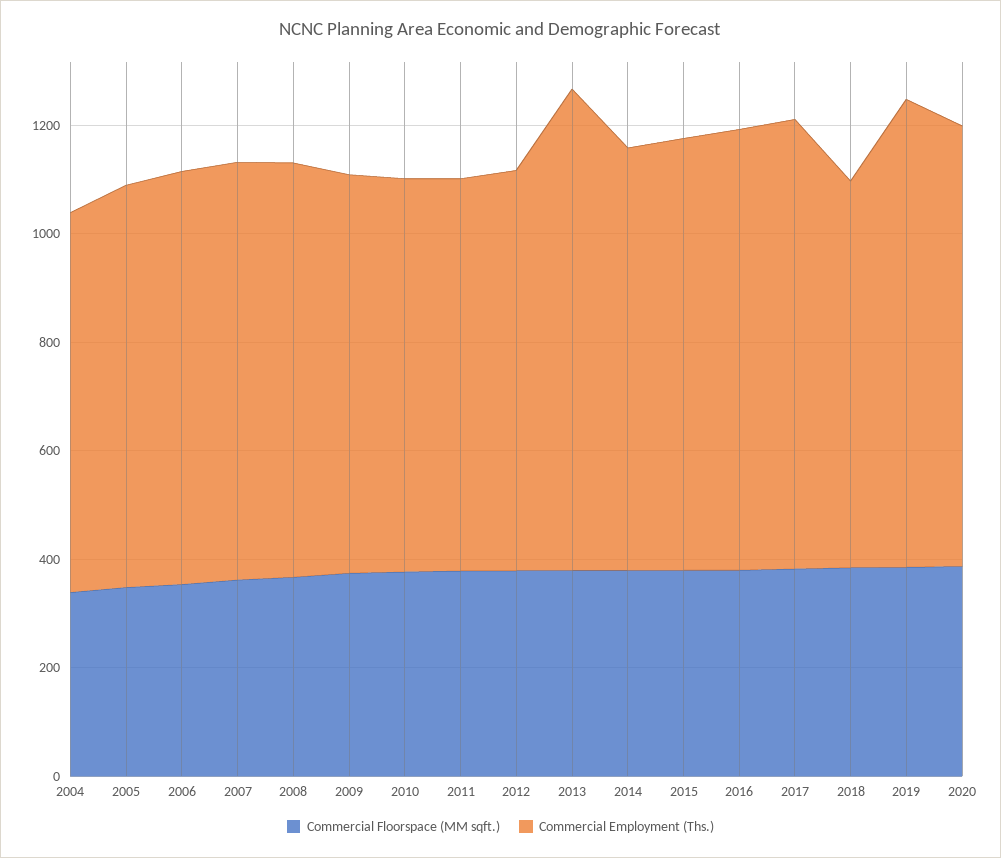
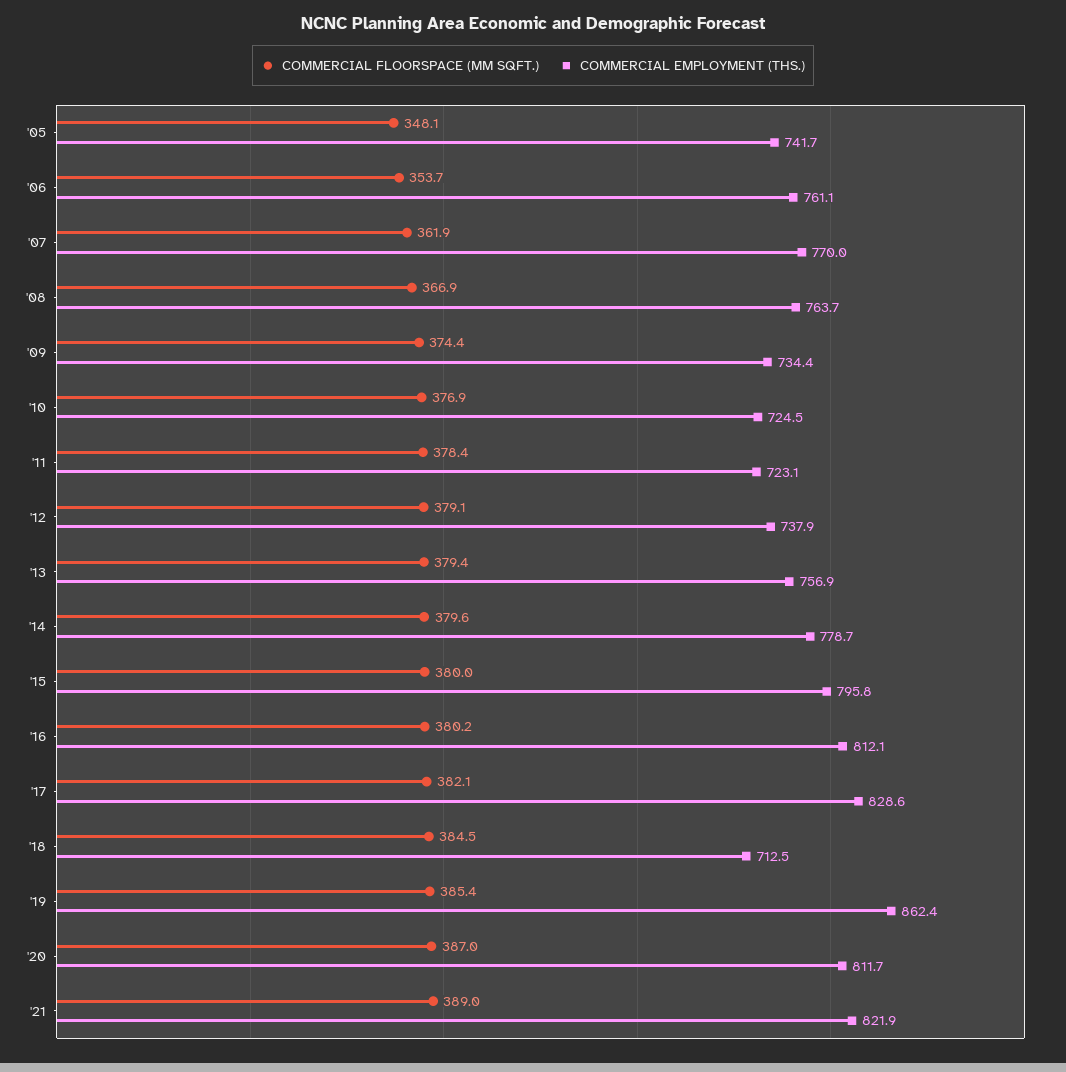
Commercial Floorspace (MM sqft.), 2004: 350 -> none
Commercial Employment (Ths.), 2004: 700 -> none
Commercial Employment (Ths.), 2013: 900 -> 756.9
Commercial Floorspace (MM sqft.), '21: none -> 389
Commercial Employment (Ths.), '21: none -> 821.9

